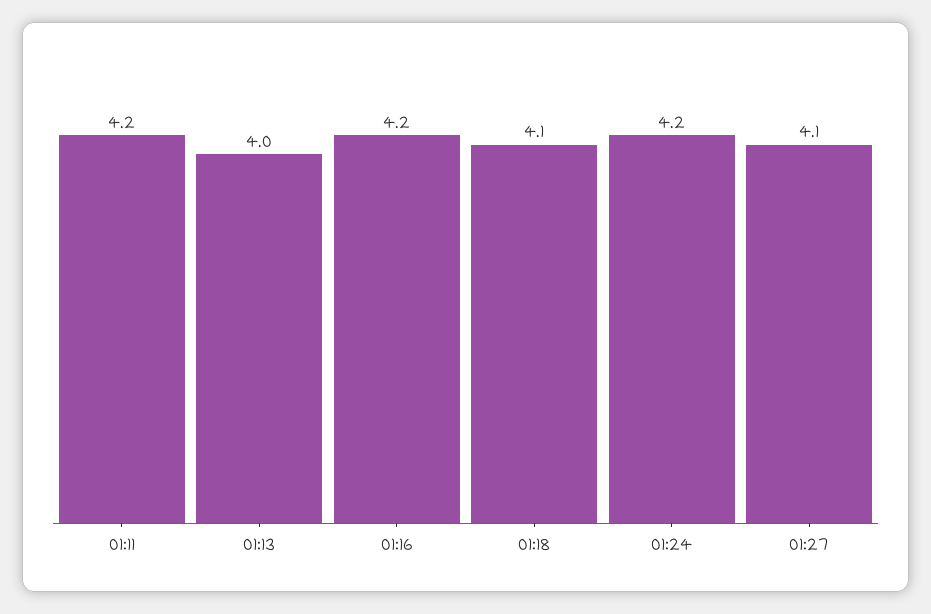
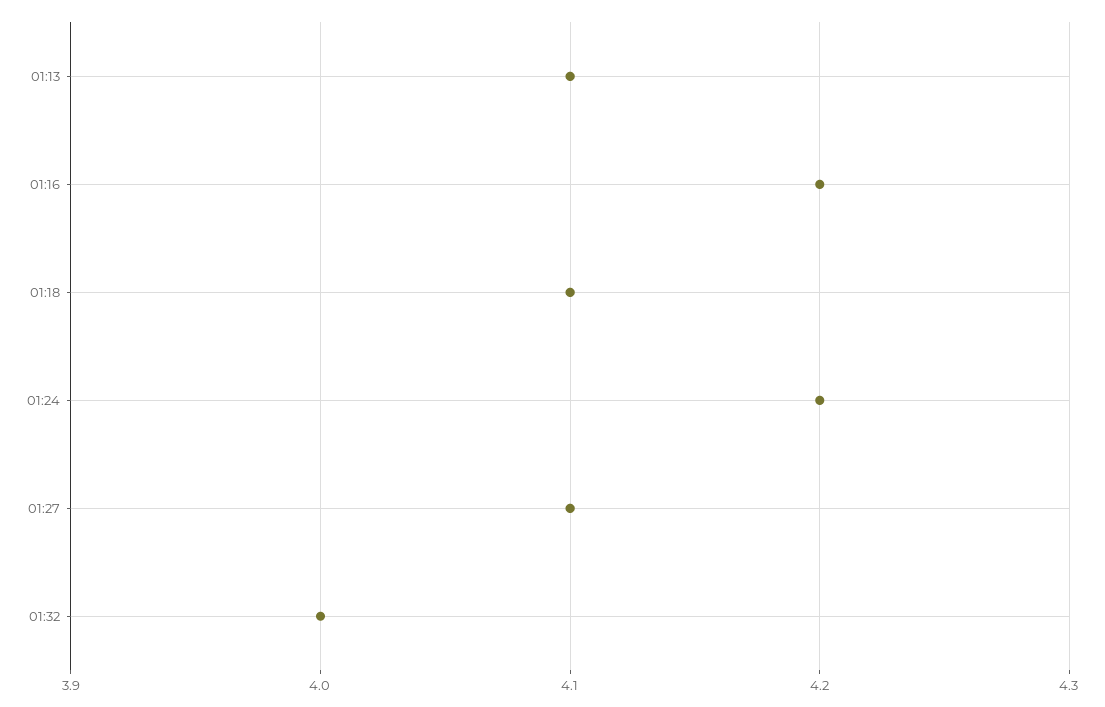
01:11: 4.2 -> none
01:13: 4 -> 4.1
01:32: none -> 4

